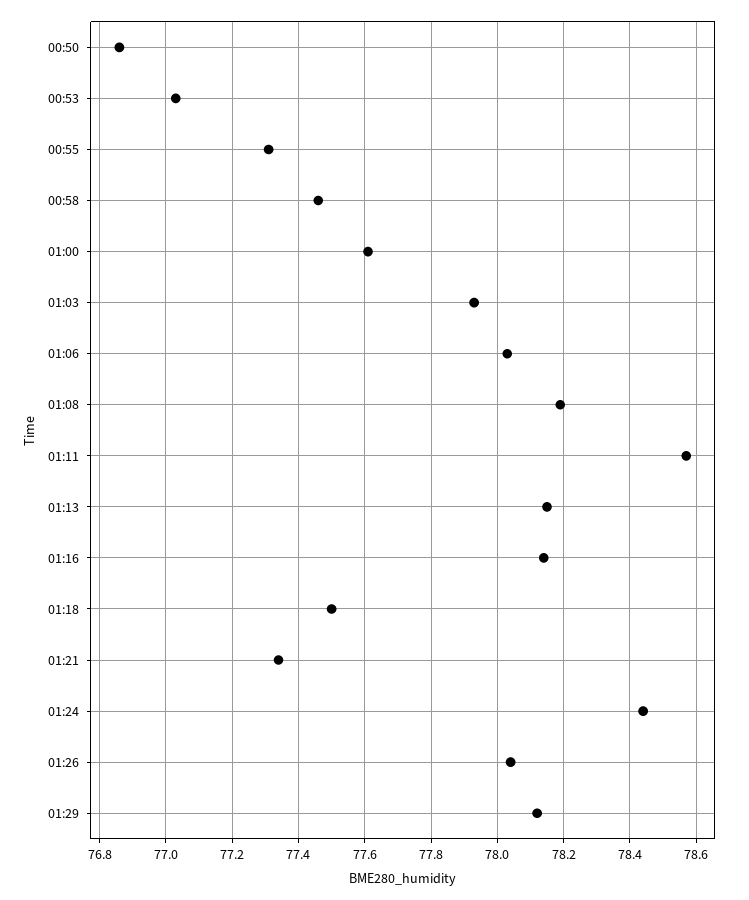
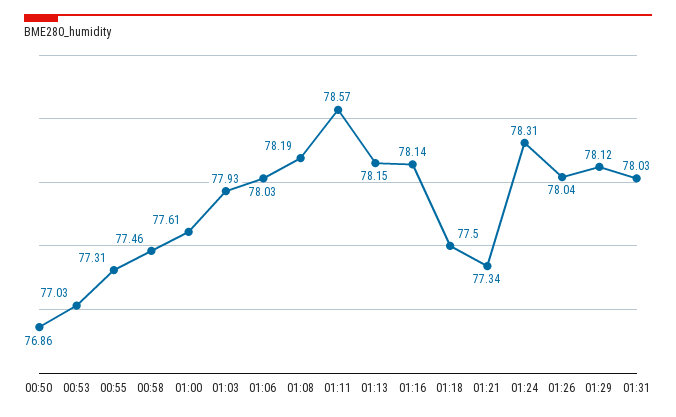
01:24: 78.45 -> 78.31
01:31: none -> 78.03

